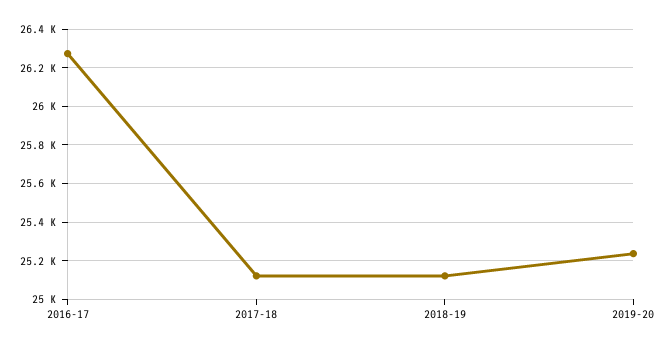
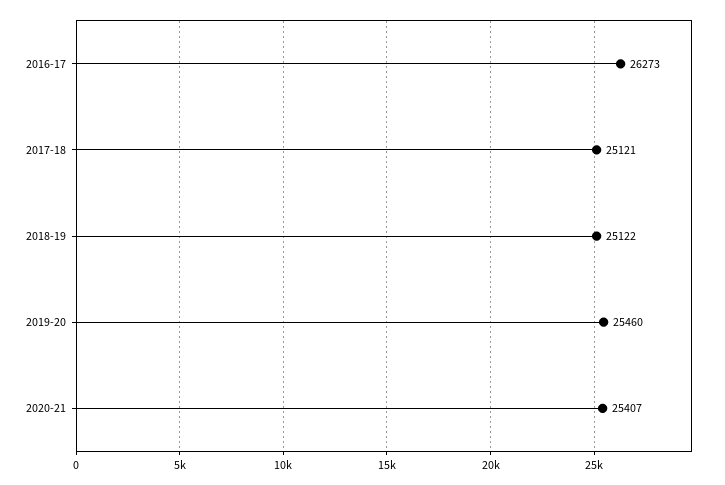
2019-20: 25250 -> 25460
2020-21: none -> 25407

